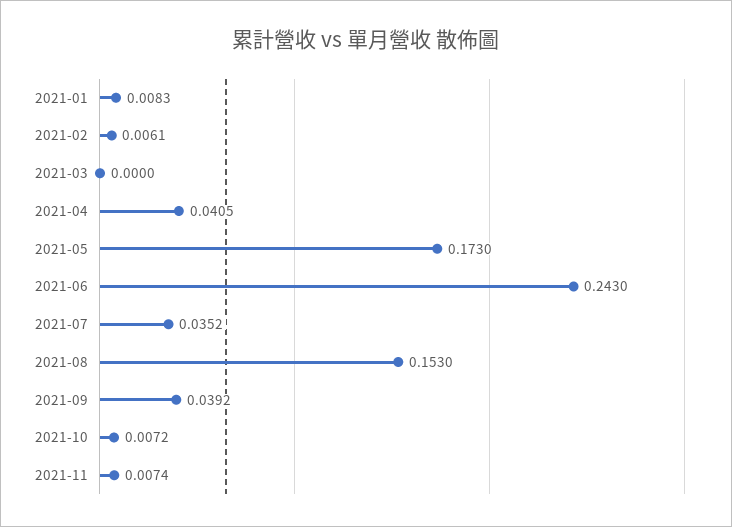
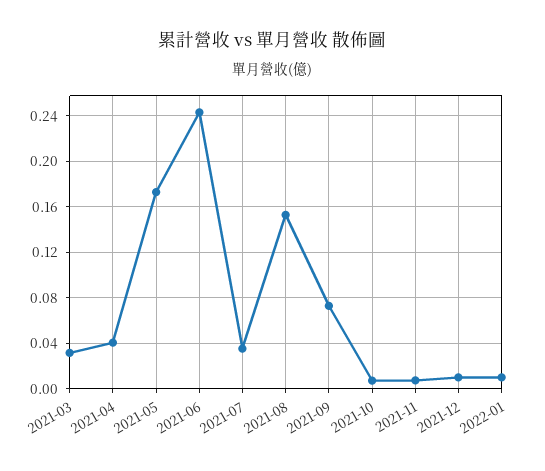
2021-01: 0.0083 -> none
2021-02: 0.0061 -> none
2021-03: 0 -> 0.03
2021-09: 0.0392 -> 0.07
2021-12: none -> 0.01
2022-01: none -> 0.01

